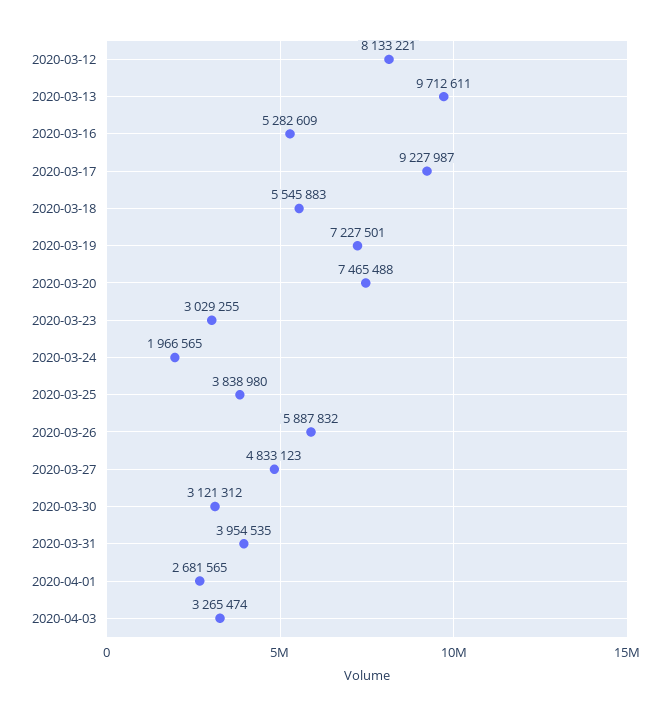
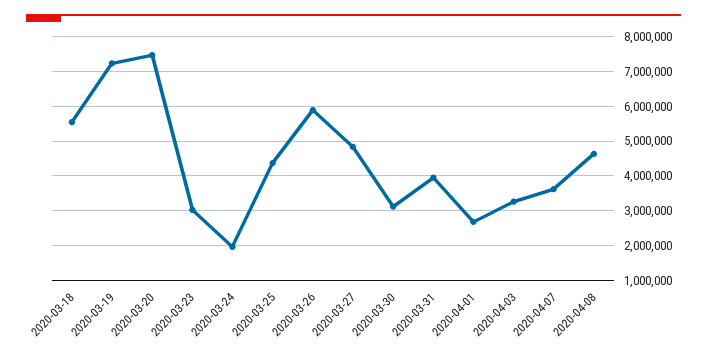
2020-03-12: 8133221 -> none
2020-03-13: 9712611 -> none
2020-03-16: 5282609 -> none
2020-03-17: 9227987 -> none
2020-03-25: 3838980 -> 4400000
2020-04-07: none -> 3600000
2020-04-08: none -> 4600000

